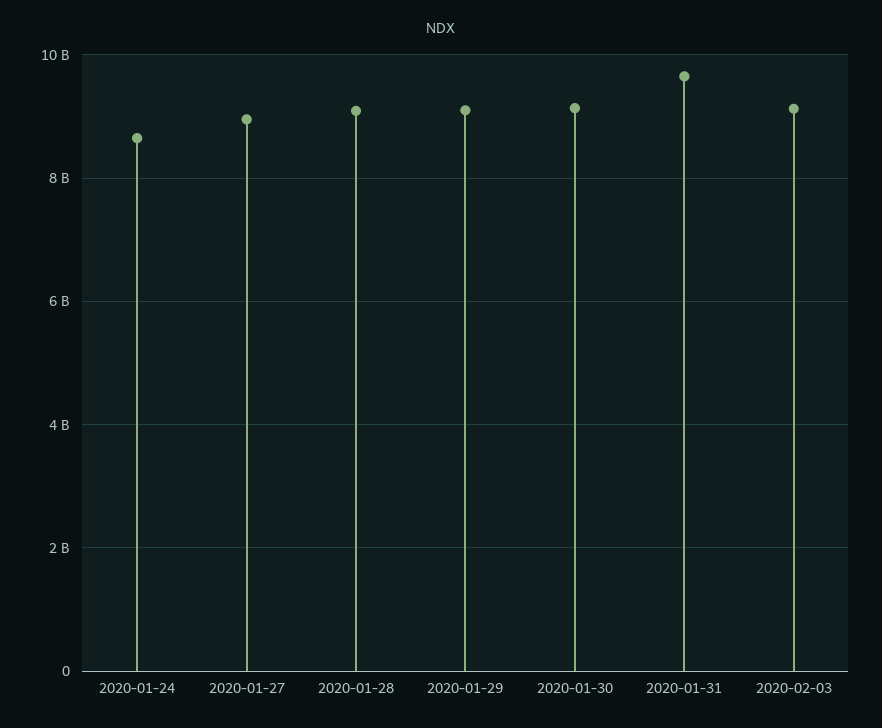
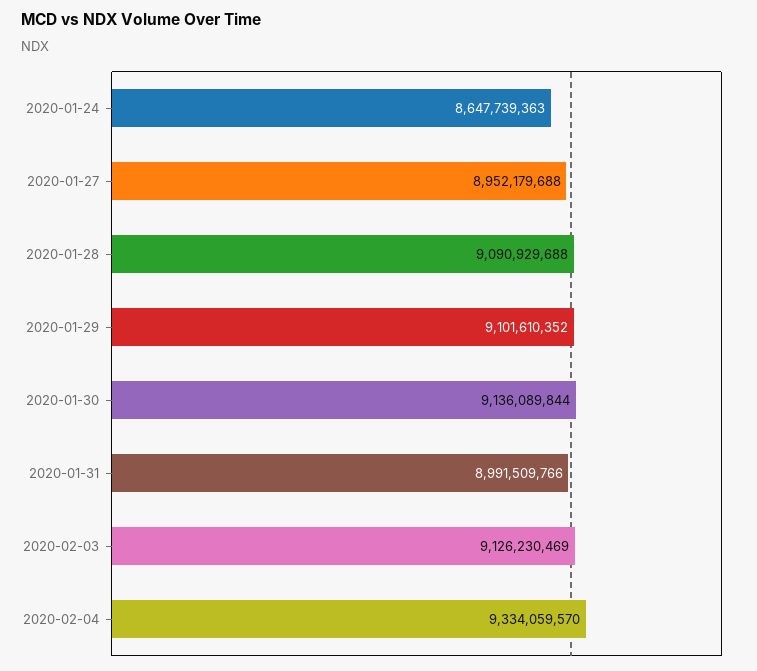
2020-01-31: 9600000000 -> 8991509766
2020-02-04: none -> 9334059570

